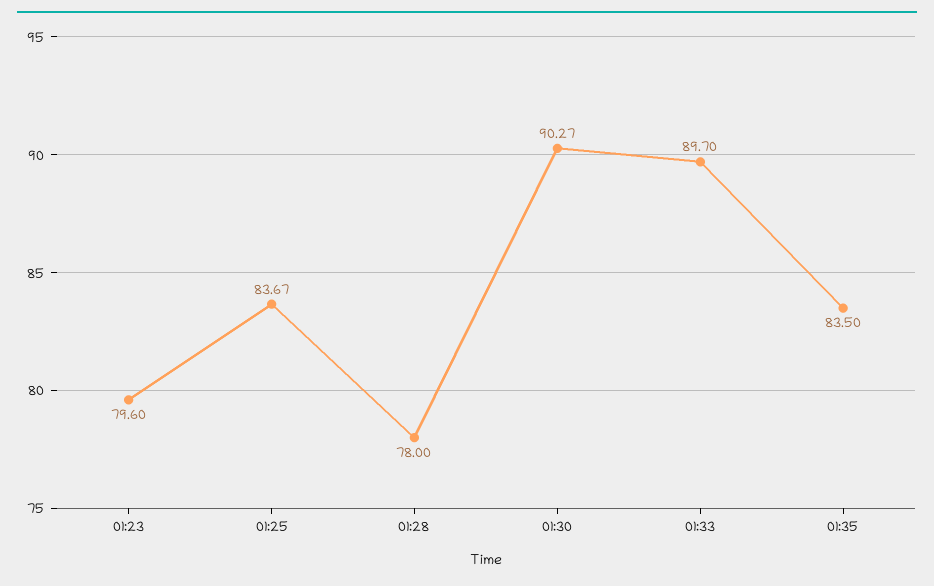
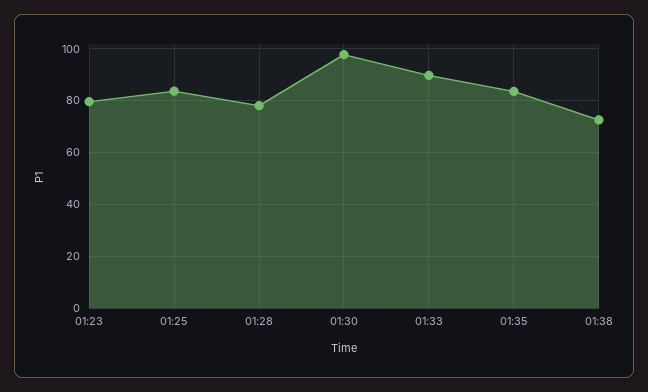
01:30: 90.27 -> 97.5
01:38: none -> 72.5

